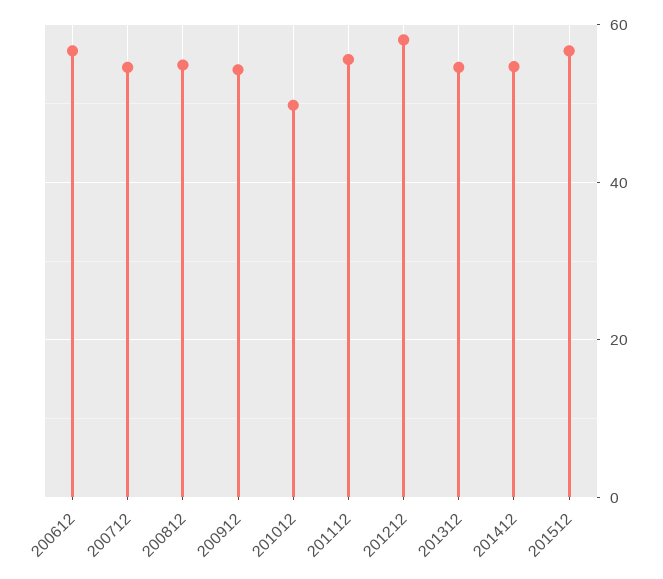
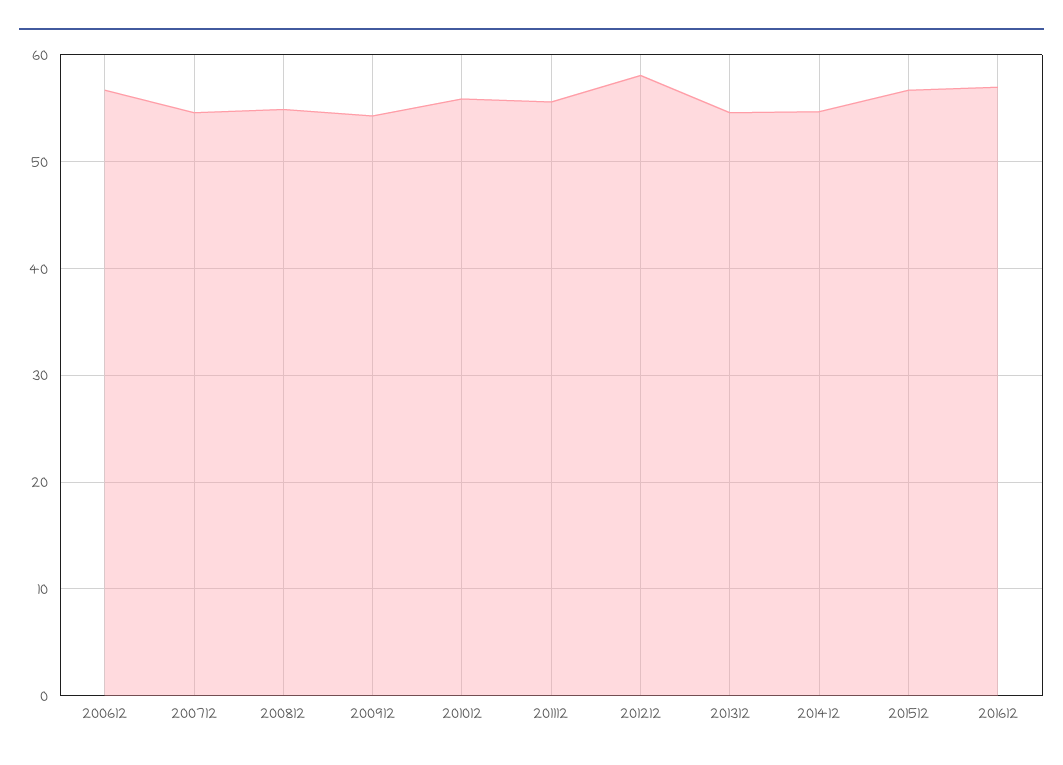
201012: 50 -> 56
201612: none -> 57

